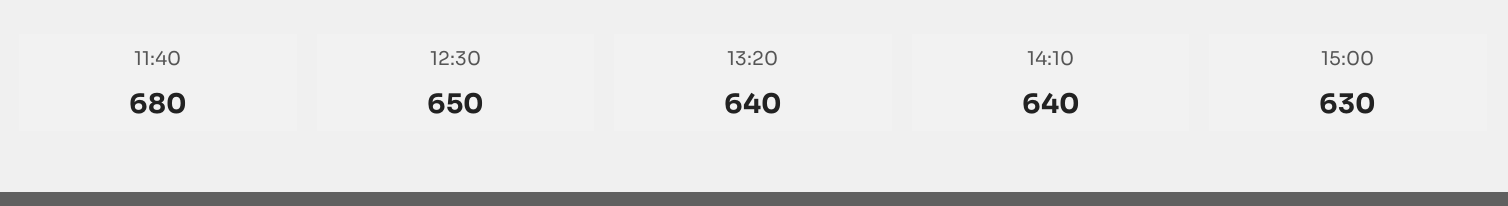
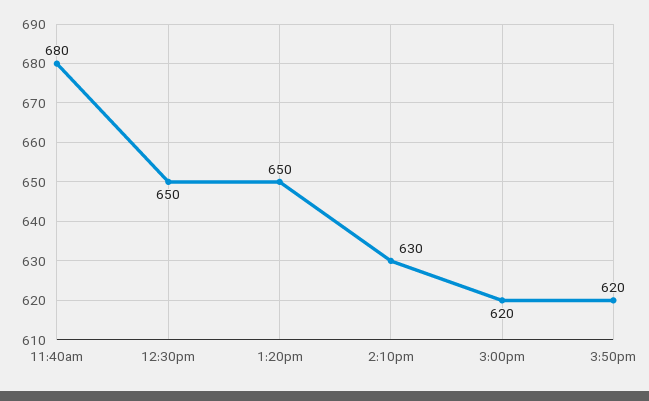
13:20: 640 -> 650
14:10: 640 -> 630
15:00: 630 -> 620
3:50pm: none -> 620

